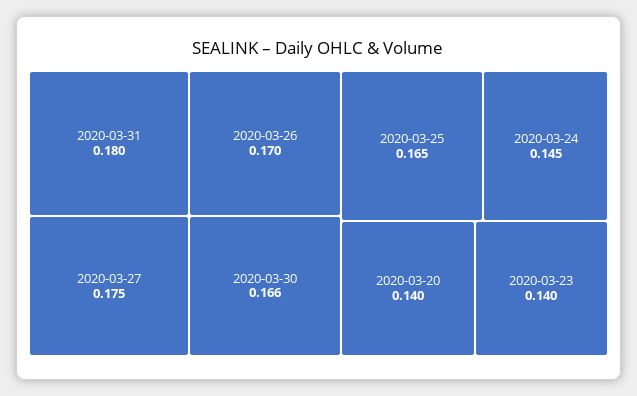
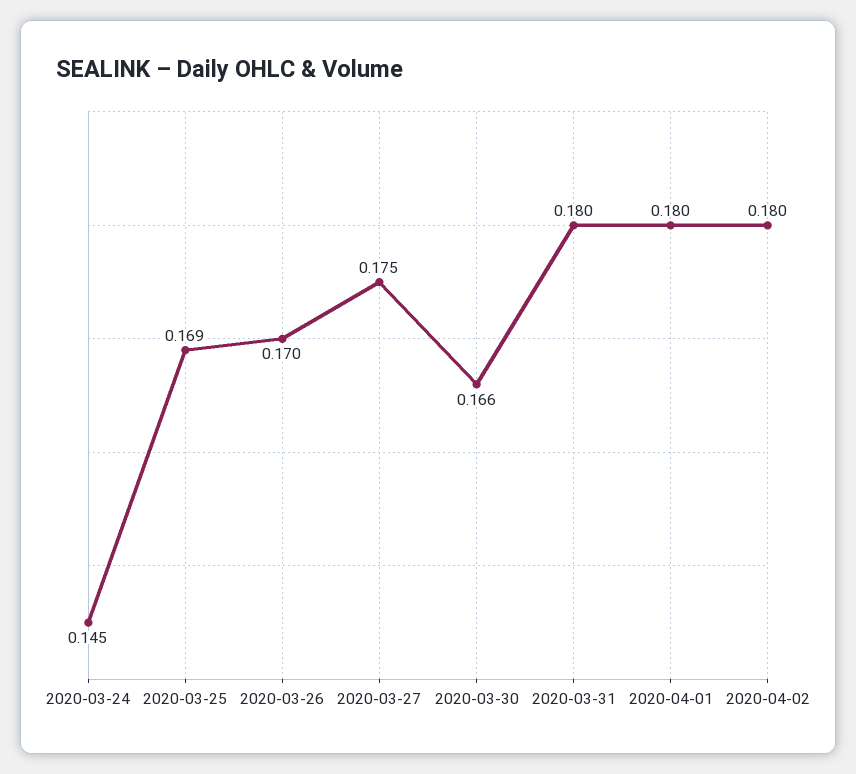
2020-03-25: 0.165 -> 0.169
2020-03-20: 0.14 -> none
2020-03-23: 0.14 -> none
2020-04-01: none -> 0.18
2020-04-02: none -> 0.18

